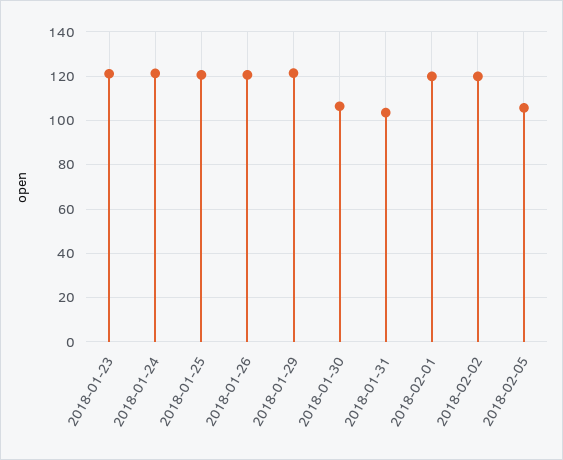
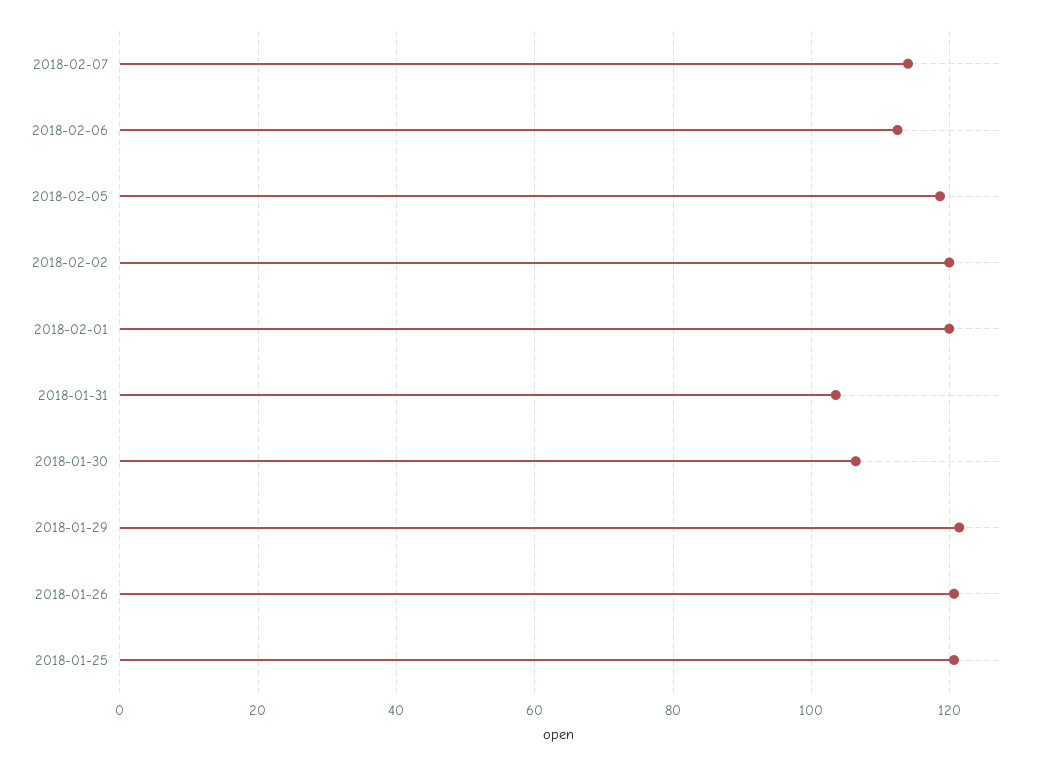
2018-01-23: 120 -> none
2018-01-24: 120 -> none
2018-02-05: 105 -> 118
2018-02-07: none -> 114
2018-02-06: none -> 112

